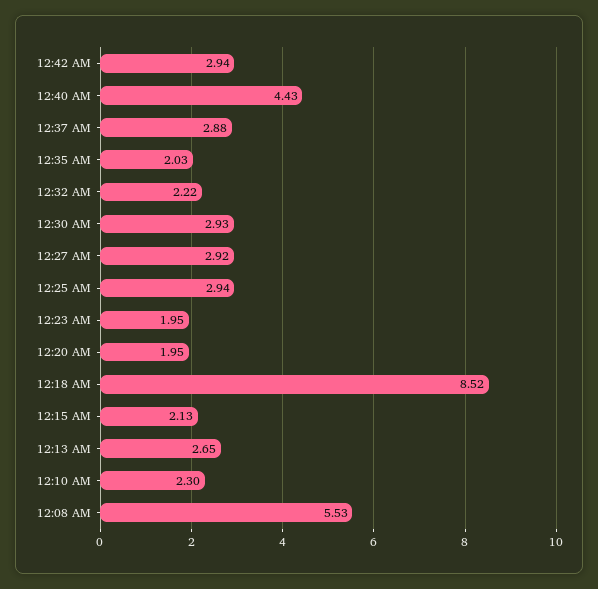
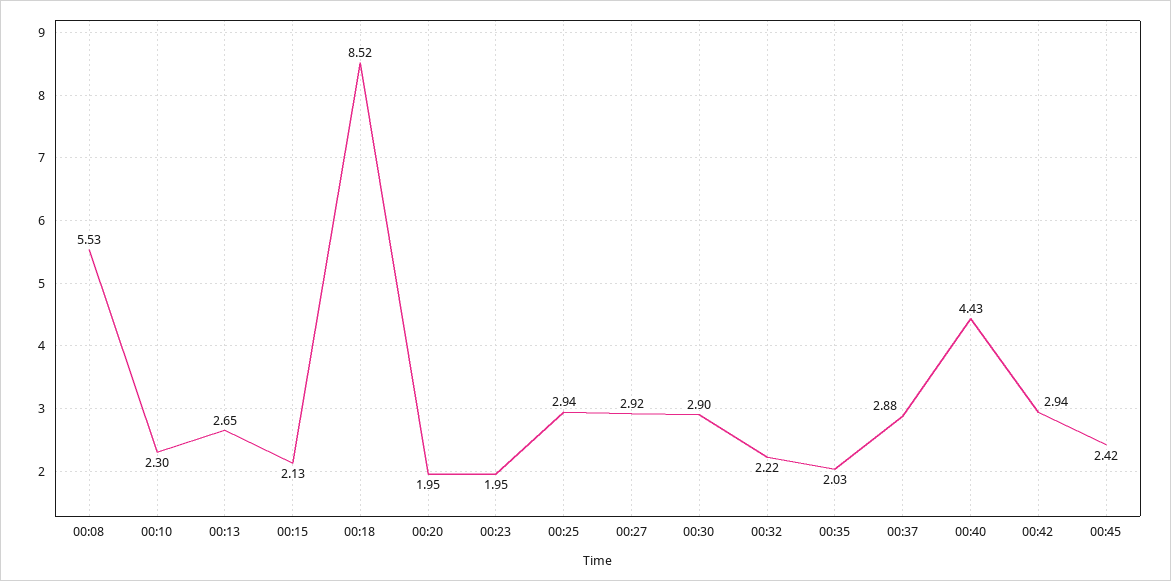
12:30 AM: 2.93 -> 2.9
00:45: none -> 2.42

